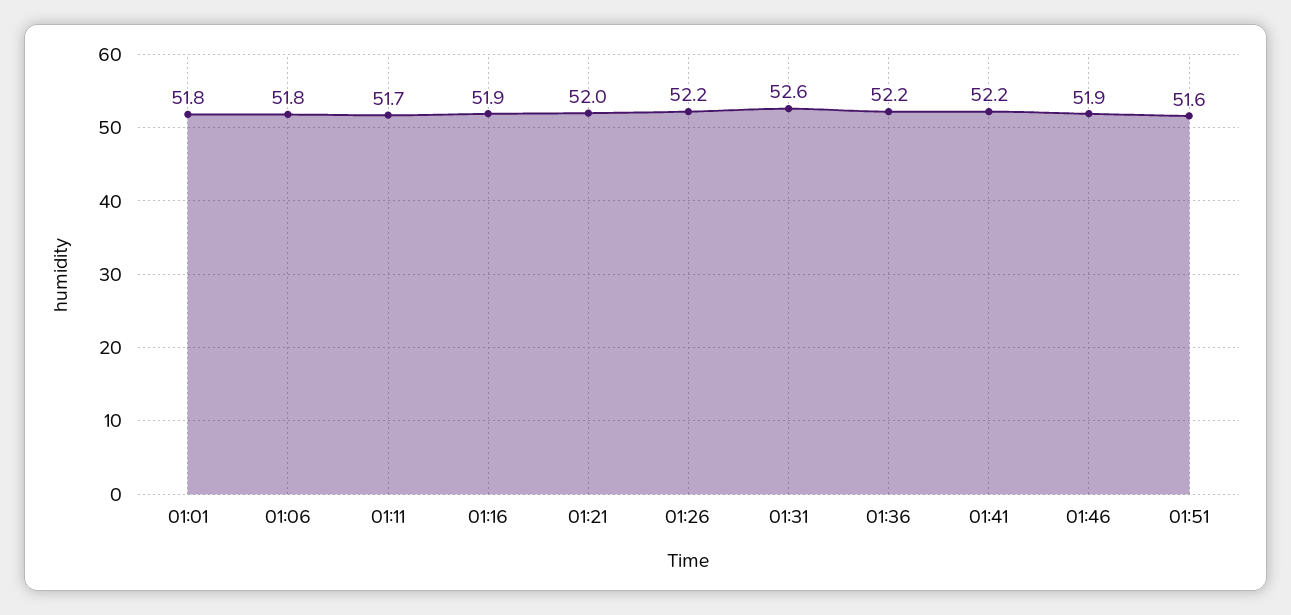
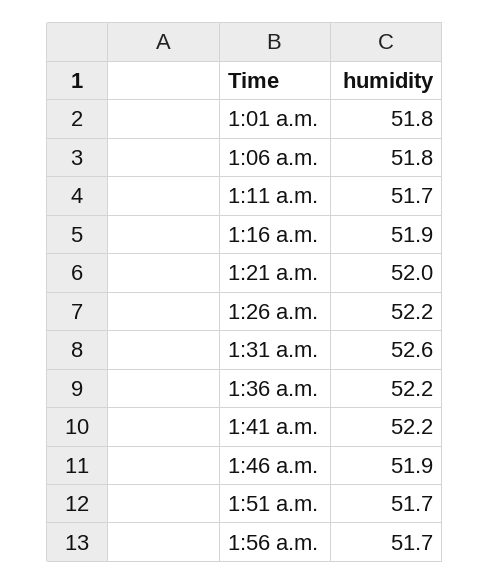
01:51: 51.6 -> 51.7
1:56 a.m.: none -> 51.7

